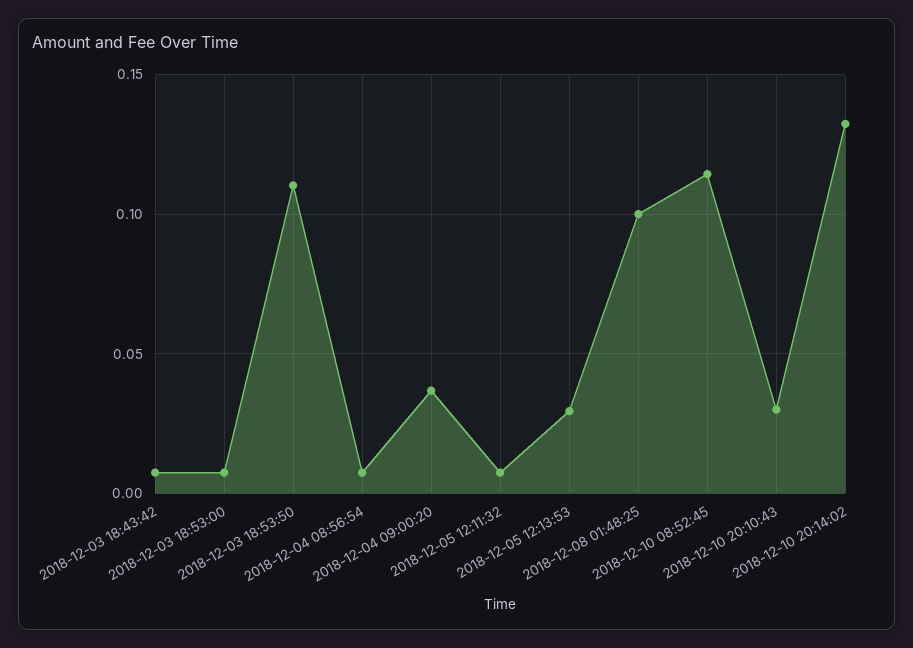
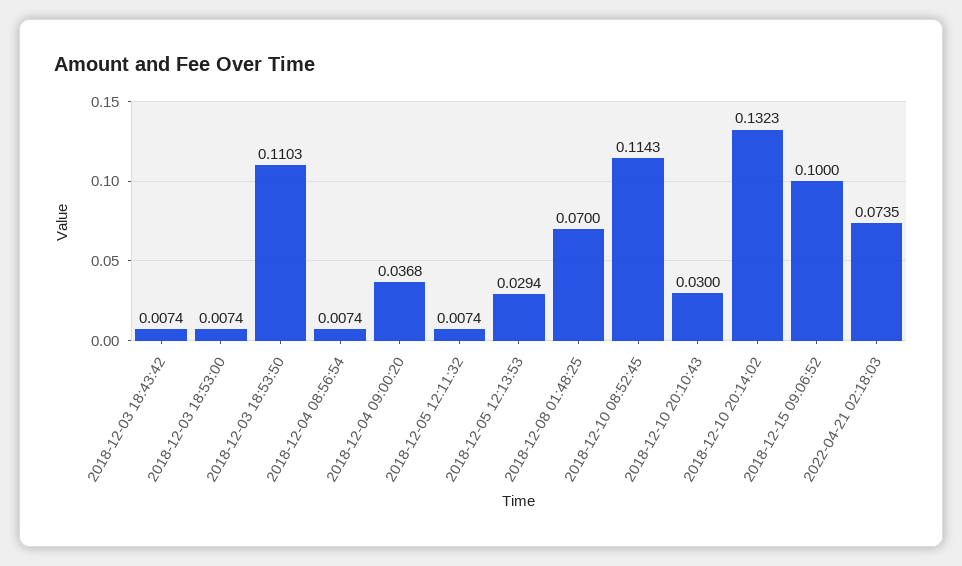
2018-12-08 01:48:25: 0.1 -> 0.07
2018-12-15 09:06:52: none -> 0.1
2022-04-21 02:18:03: none -> 0.0735

